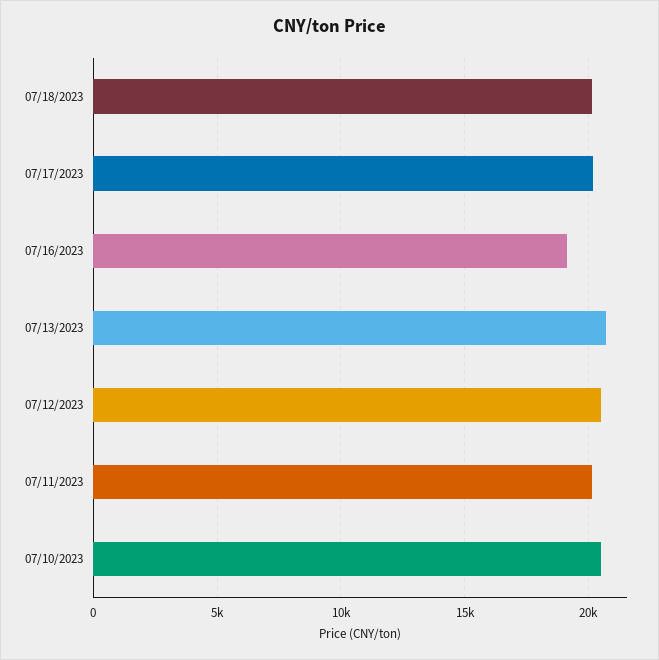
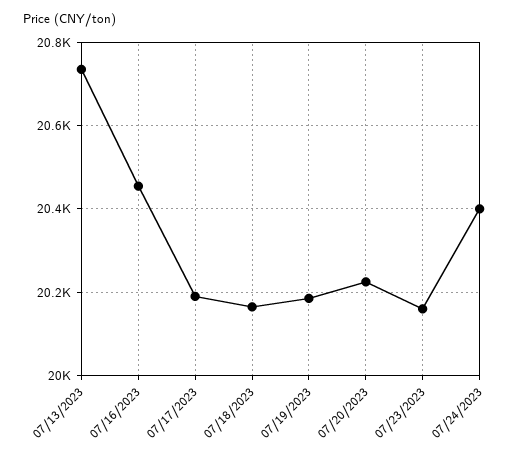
07/16/2023: 19000 -> 20460
07/12/2023: 20500 -> none
07/11/2023: 20000 -> none
07/10/2023: 20500 -> none
07/19/2023: none -> 20180
07/20/2023: none -> 20220
07/23/2023: none -> 20160
07/24/2023: none -> 20400

